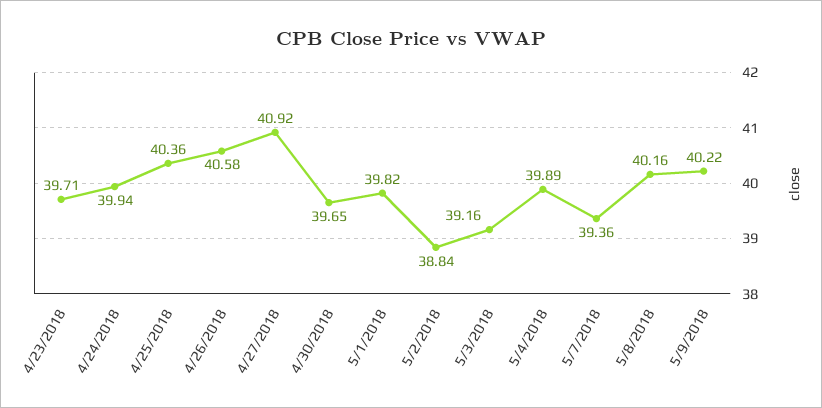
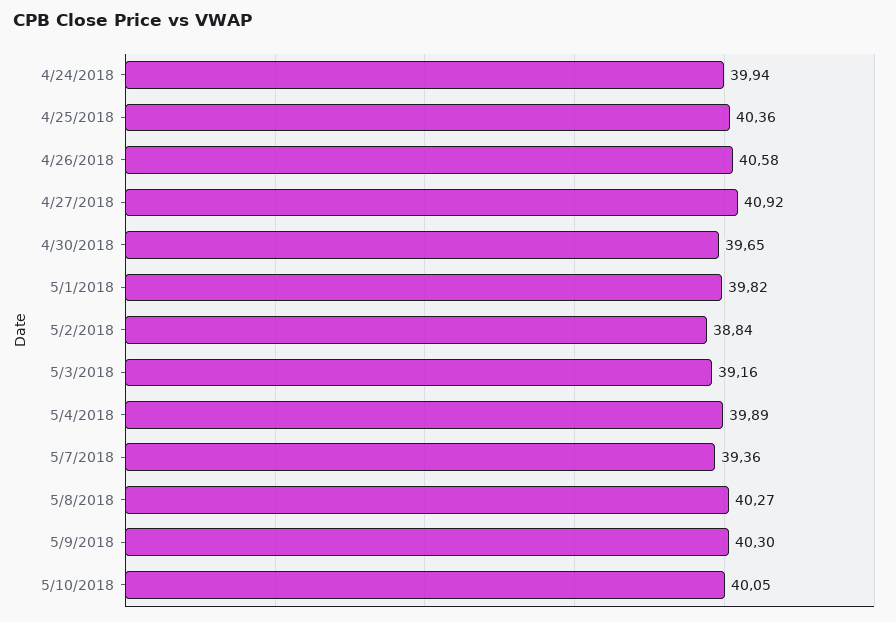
4/23/2018: 39.71 -> none
5/8/2018: 40.16 -> 40.27
5/9/2018: 40.22 -> 40.3
5/10/2018: none -> 40.05

